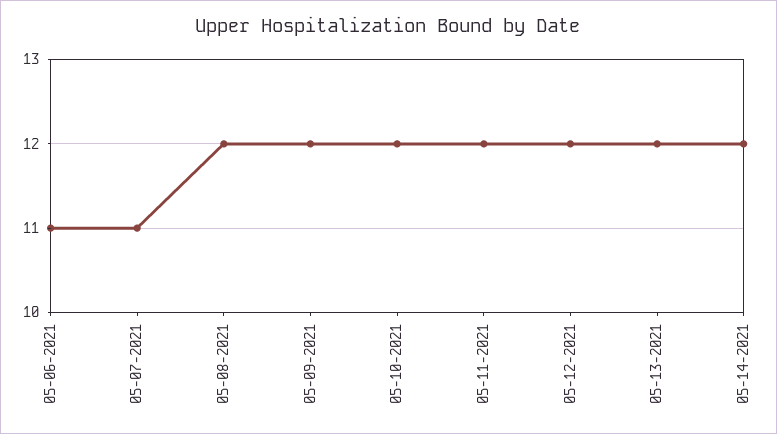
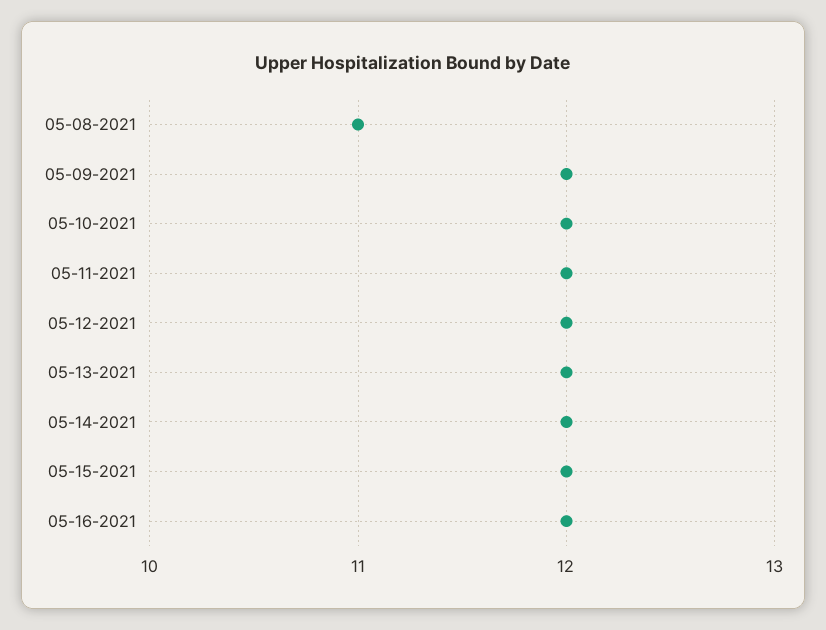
05-06-2021: 11 -> none
05-07-2021: 11 -> none
05-08-2021: 12 -> 11
05-15-2021: none -> 12
05-16-2021: none -> 12

